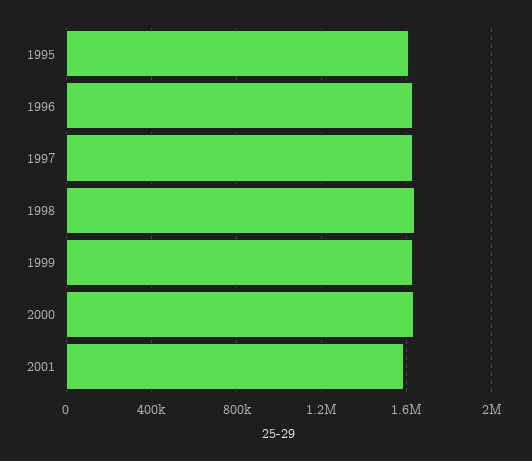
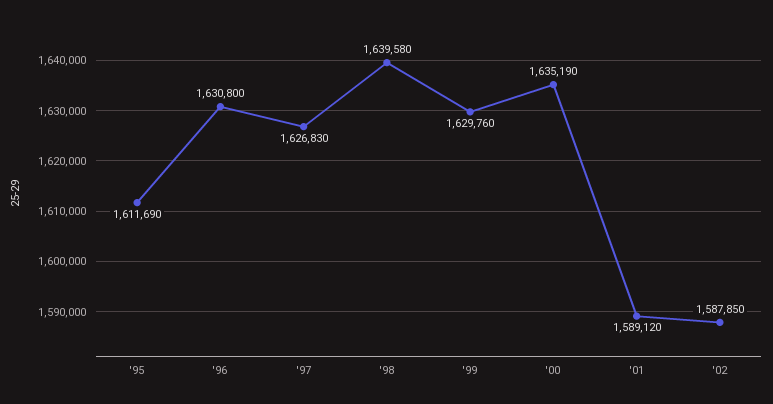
'02: none -> 1587850

